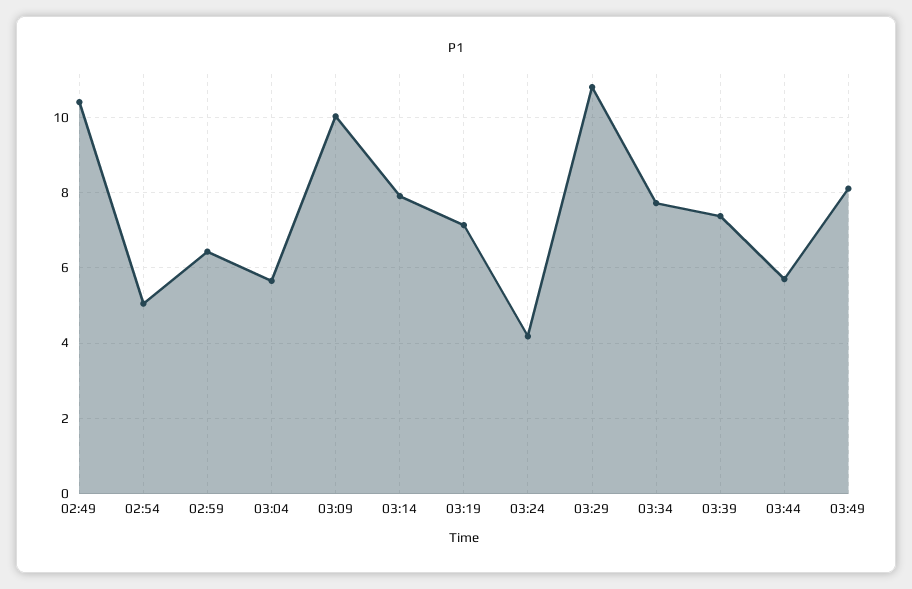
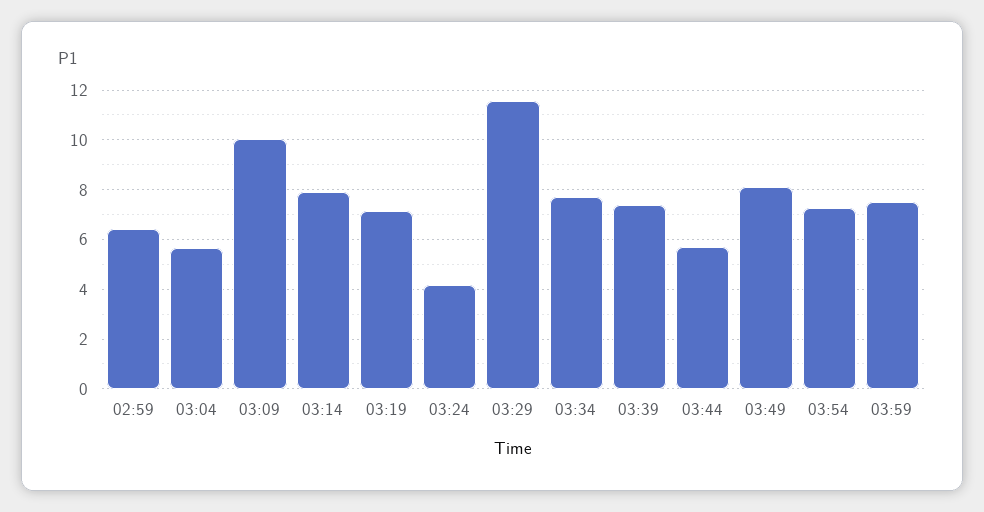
02:49: 10.4 -> none
02:54: 5 -> none
03:29: 10.8 -> 11.5
03:54: none -> 7.25
03:59: none -> 7.5

